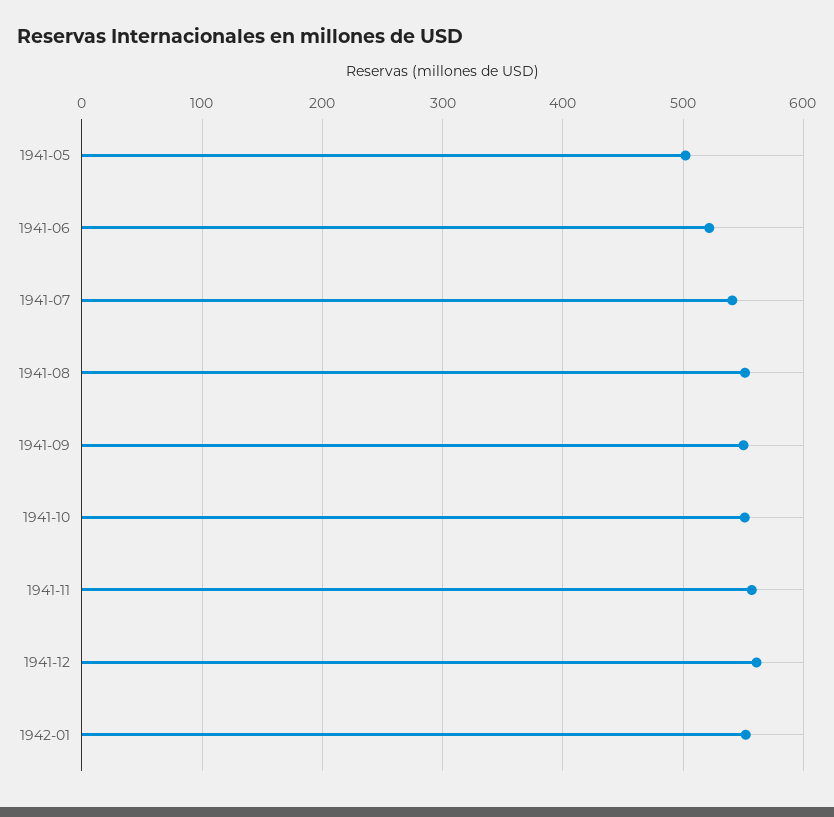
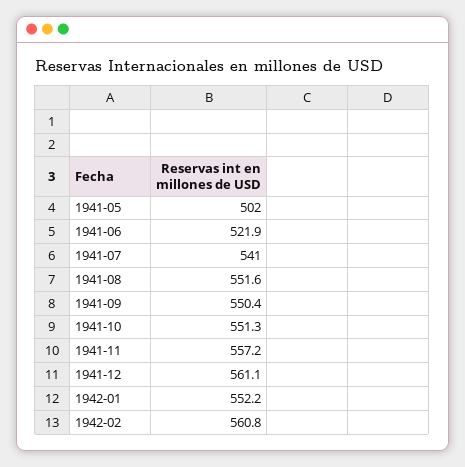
1942-02: none -> 560.8

